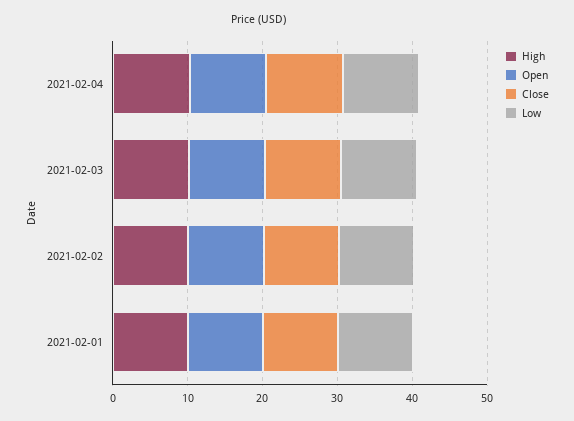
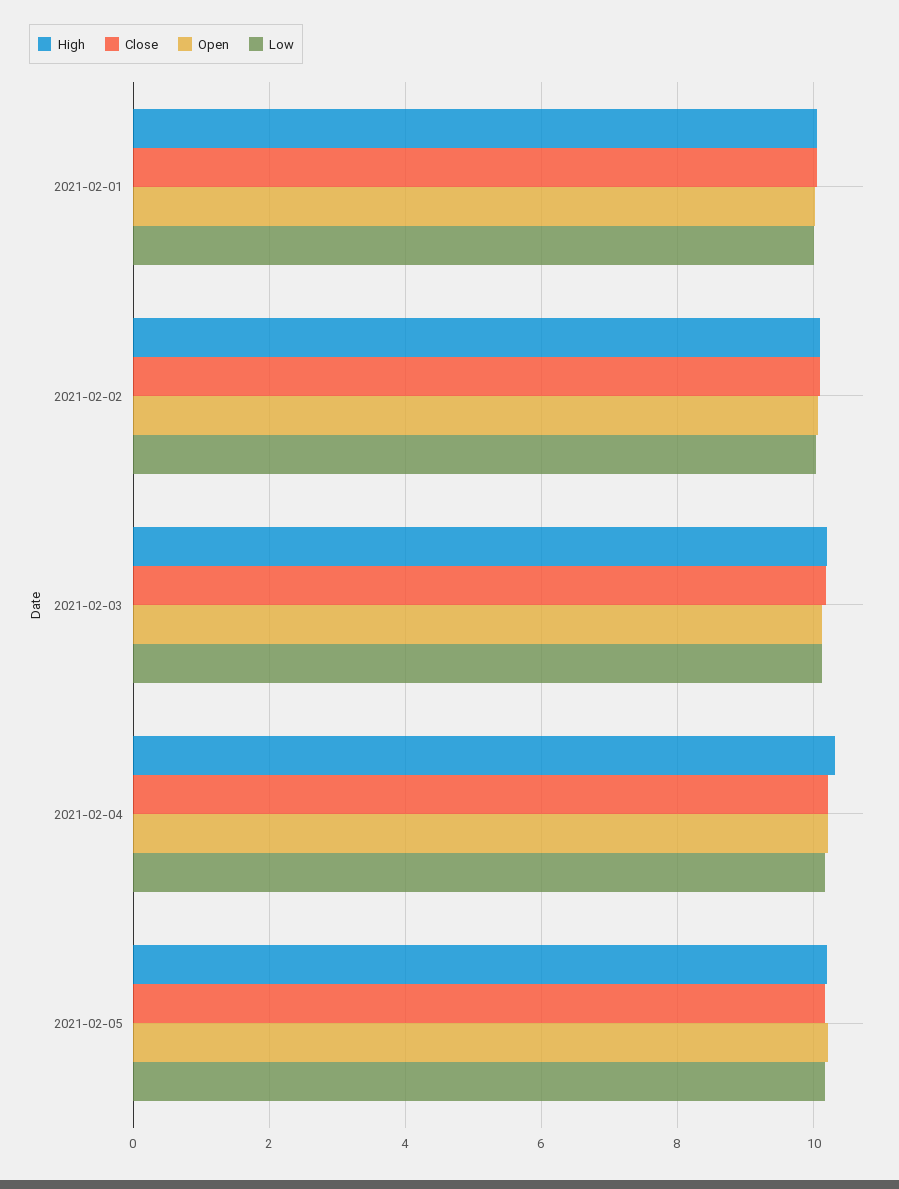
High, 2021-02-05: none -> 10.2
Close, 2021-02-05: none -> 10.2
Open, 2021-02-05: none -> 10.2
Low, 2021-02-05: none -> 10.2

